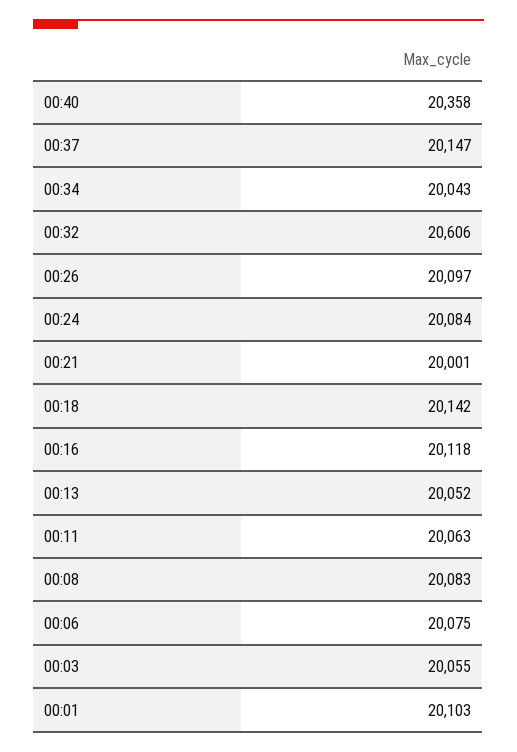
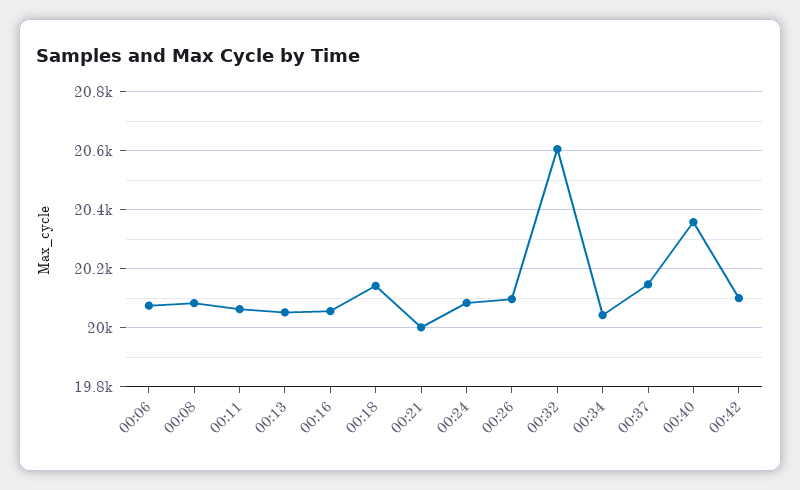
00:16: 20118 -> 20050
00:03: 20055 -> none
00:01: 20103 -> none
00:42: none -> 20100

